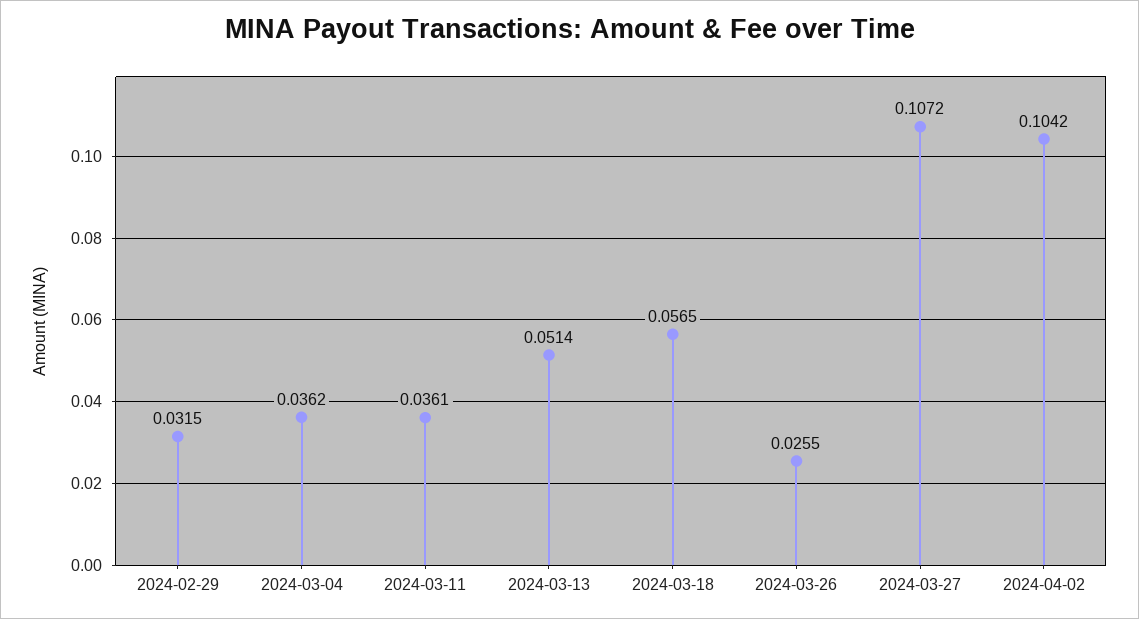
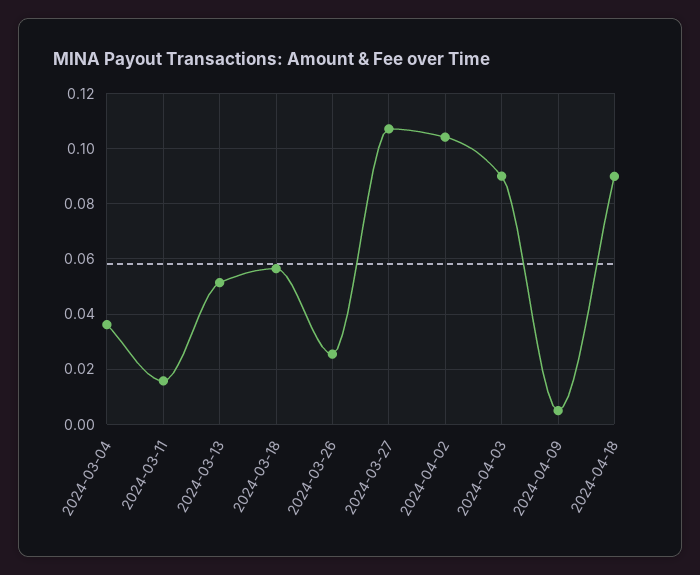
2024-02-29: 0.0315 -> none
2024-03-11: 0.0361 -> 0.015
2024-04-03: none -> 0.09
2024-04-09: none -> 0.005
2024-04-18: none -> 0.09

